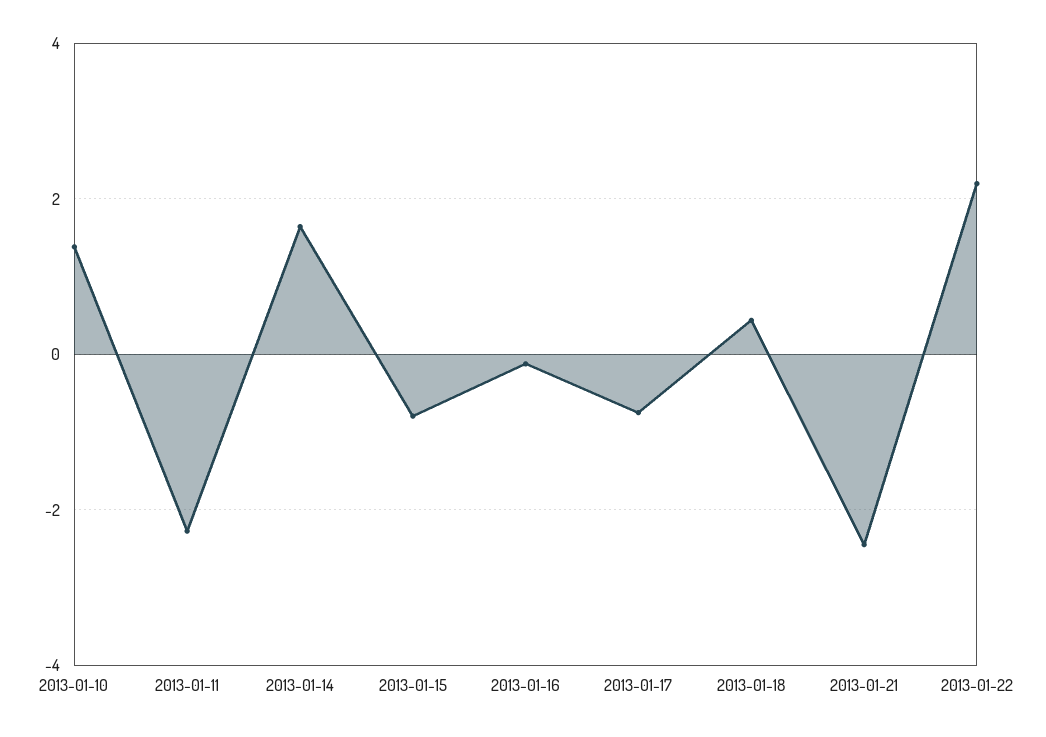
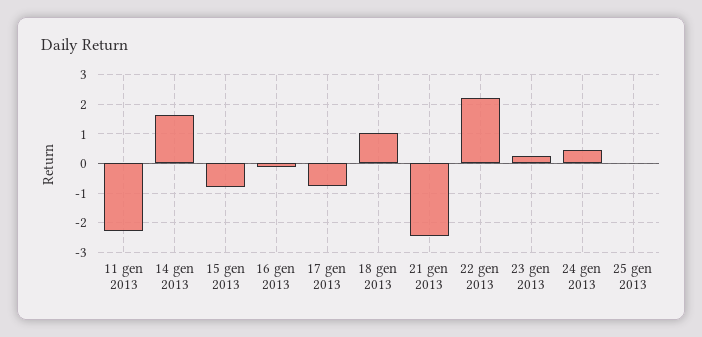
2013-01-10: 1.4 -> none
2013-01-18: 0.4 -> 1
23 gen 2013: none -> 0.25
24 gen 2013: none -> 0.5
25 gen 2013: none -> 0

